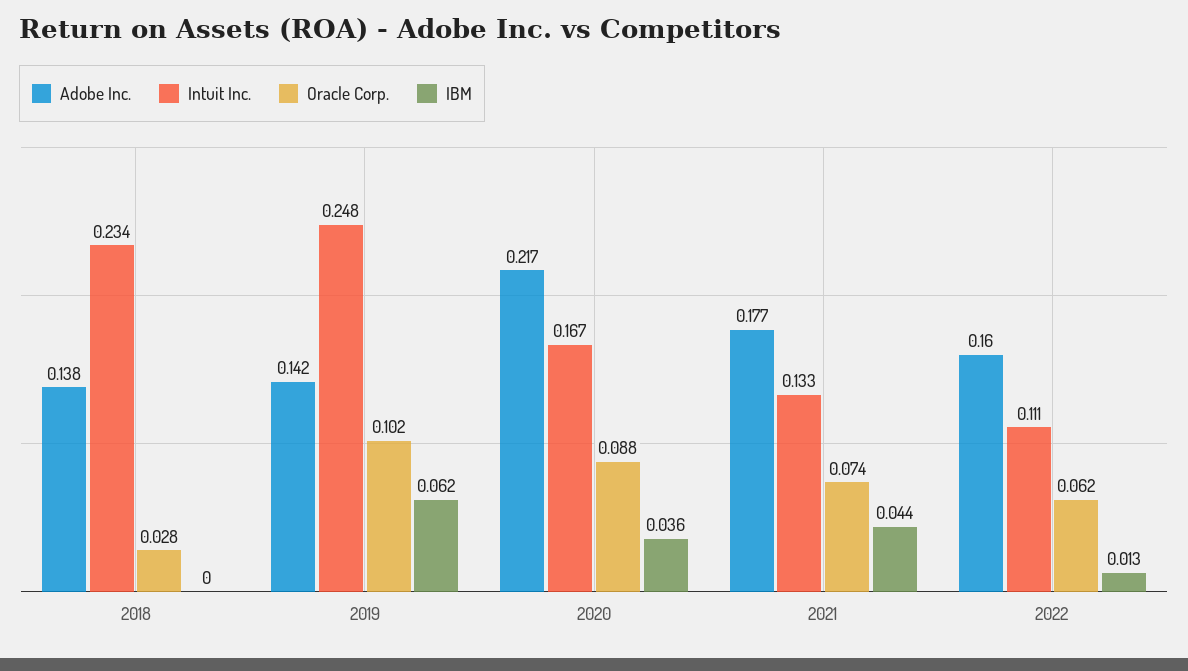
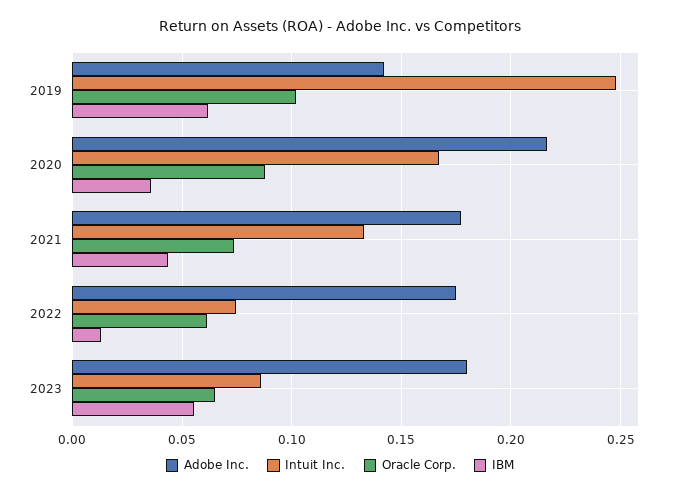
Adobe Inc., 2018: 0.138 -> none
Intuit Inc., 2018: 0.234 -> none
Oracle Corp., 2018: 0.028 -> none
IBM, 2018: 0 -> none
Adobe Inc., 2022: 0.16 -> 0.175
Intuit Inc., 2022: 0.111 -> 0.075
Adobe Inc., 2023: none -> 0.18
Intuit Inc., 2023: none -> 0.085
Oracle Corp., 2023: none -> 0.065
IBM, 2023: none -> 0.055

